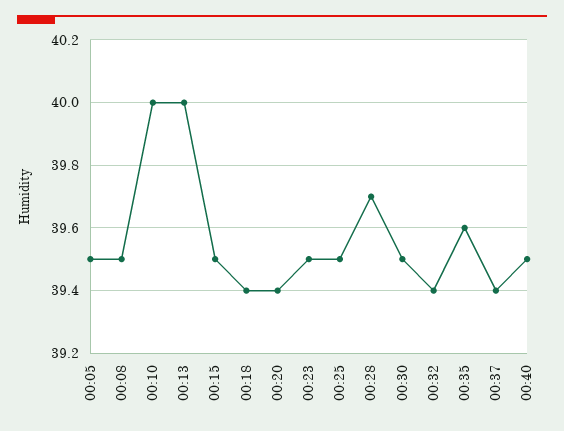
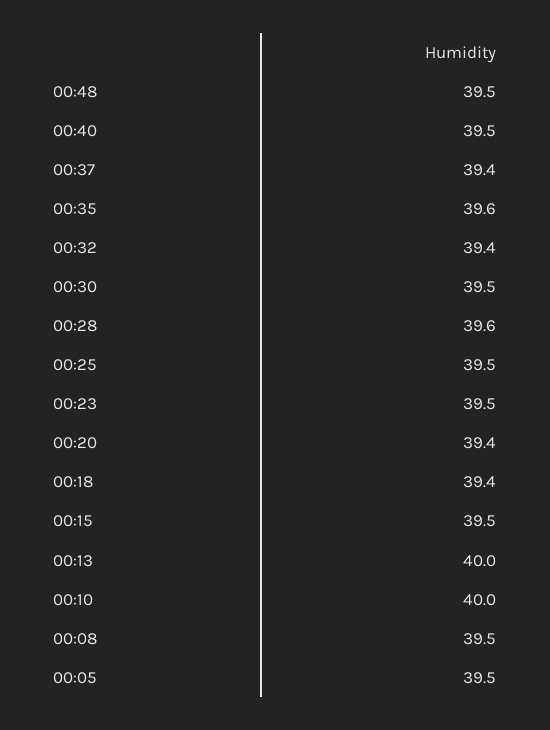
00:28: 39.7 -> 39.6
00:48: none -> 39.5

